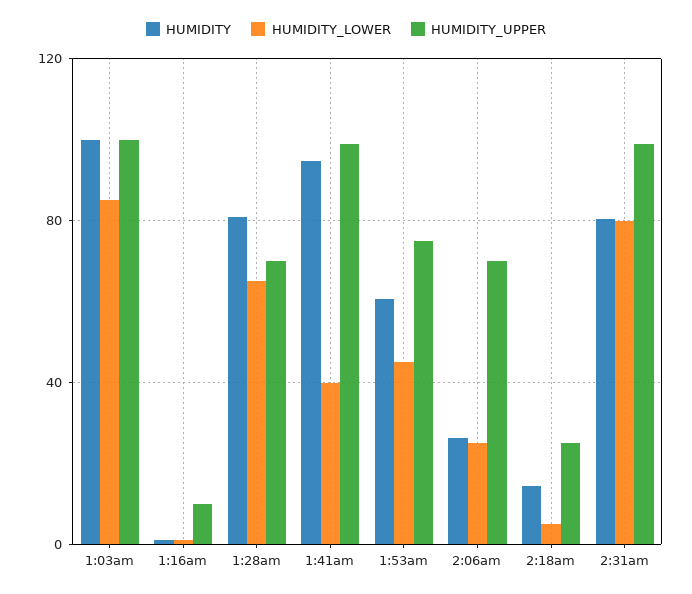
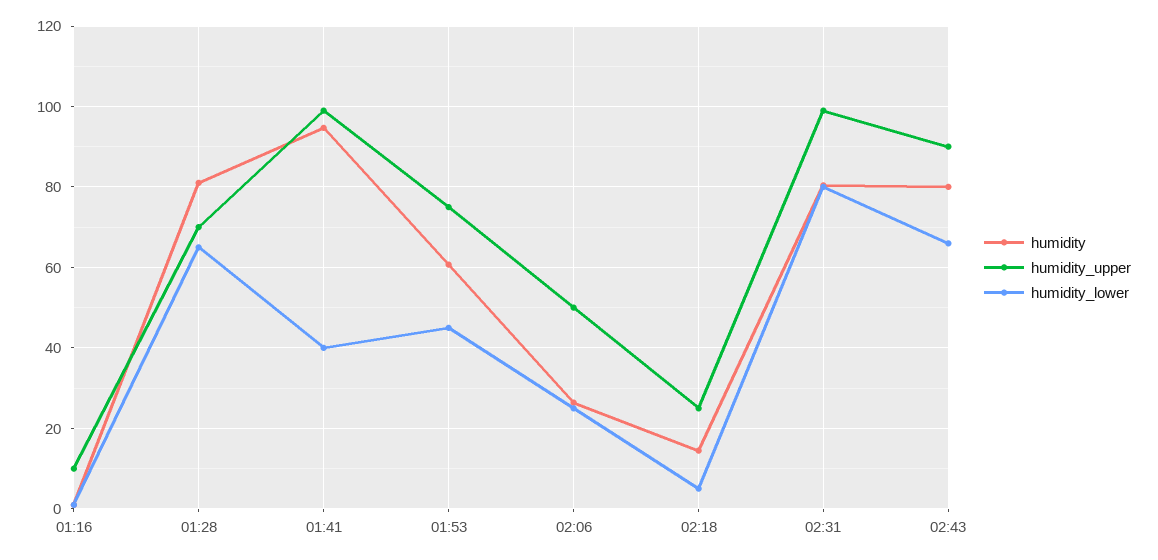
HUMIDITY, 1:03am: 100 -> none
HUMIDITY_LOWER, 1:03am: 85 -> none
HUMIDITY_UPPER, 1:03am: 100 -> none
HUMIDITY_UPPER, 2:06am: 70 -> 50
HUMIDITY, 02:43: none -> 80
HUMIDITY_UPPER, 02:43: none -> 90
HUMIDITY_LOWER, 02:43: none -> 66

